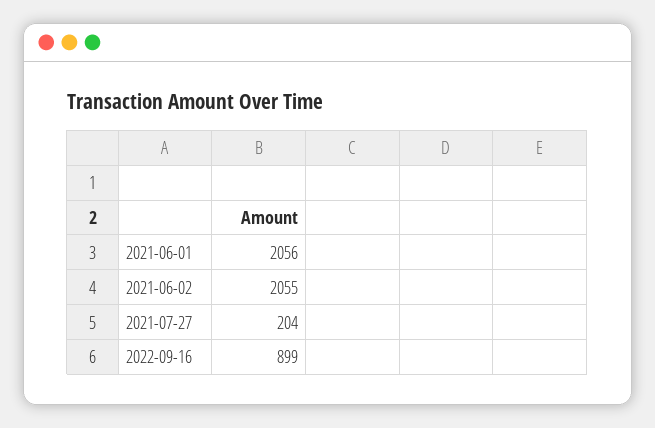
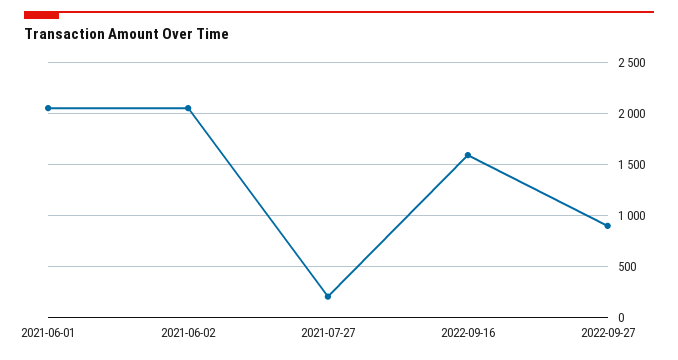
2022-09-16: 899 -> 1600
2022-09-27: none -> 900

